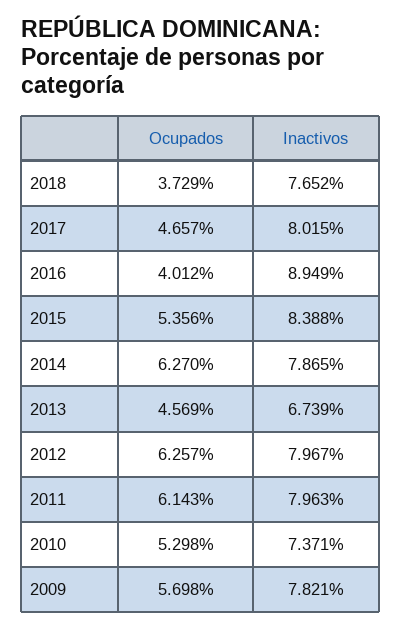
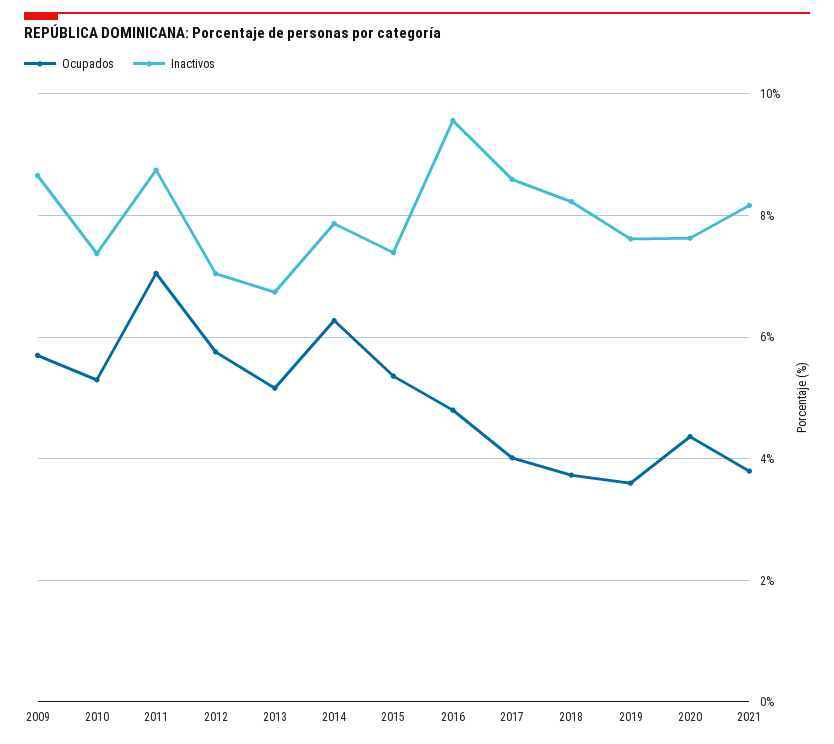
Inactivos, 2018: 7.652 -> 8.2
Ocupados, 2017: 4.657 -> 4
Inactivos, 2017: 8.015 -> 8.6
Ocupados, 2016: 4.012 -> 4.8
Inactivos, 2016: 8.949 -> 9.6
Inactivos, 2015: 8.388 -> 7.4
Ocupados, 2013: 4.569 -> 5.2
Ocupados, 2012: 6.257 -> 5.8
Inactivos, 2012: 7.967 -> 7
Ocupados, 2011: 6.143 -> 7
Inactivos, 2011: 7.963 -> 8.8
Inactivos, 2009: 7.821 -> 8.6
Ocupados, 2019: none -> 3.6
Inactivos, 2019: none -> 7.6
Ocupados, 2020: none -> 4.4
Inactivos, 2020: none -> 7.6
Ocupados, 2021: none -> 3.8
Inactivos, 2021: none -> 8.2

